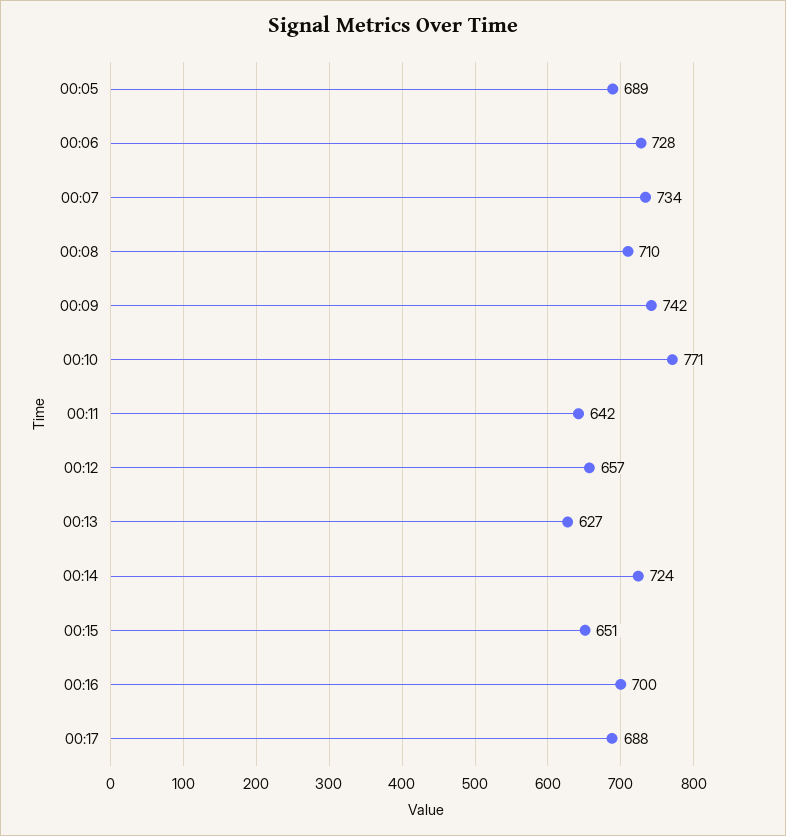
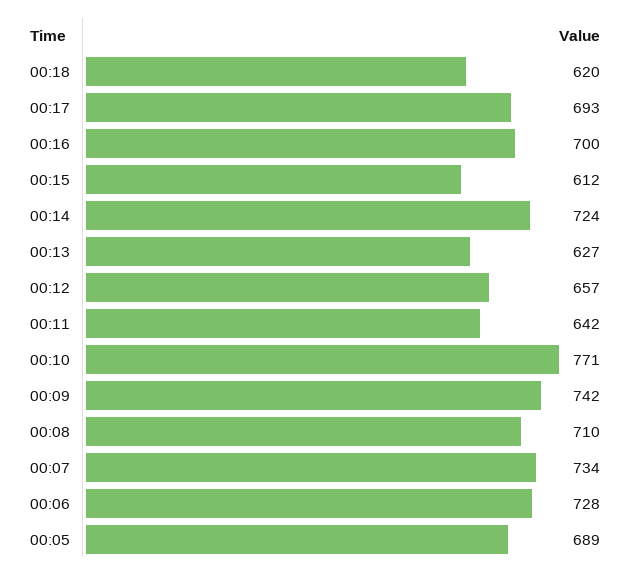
00:15: 651 -> 612
00:17: 688 -> 693
00:18: none -> 620

